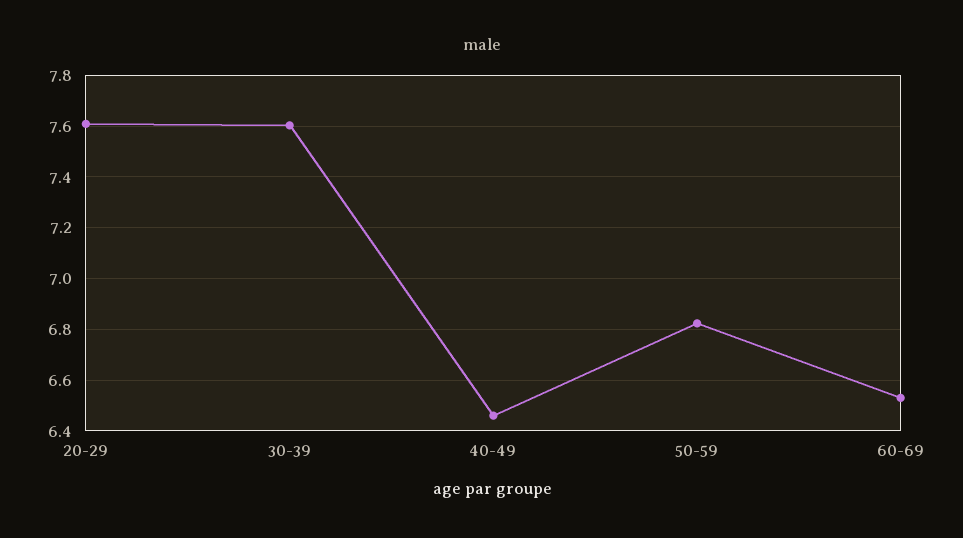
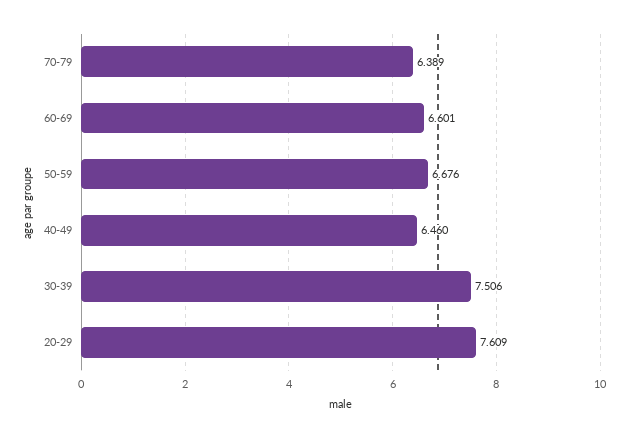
30-39: 7.6 -> 7.506
50-59: 6.825 -> 6.676
60-69: 6.525 -> 6.601
70-79: none -> 6.389

